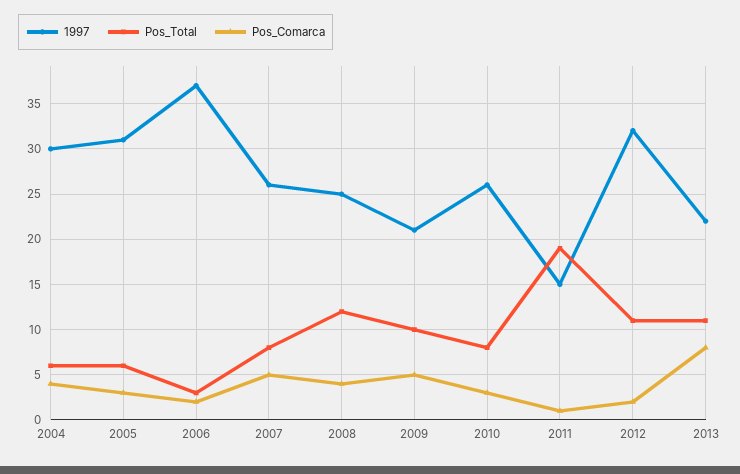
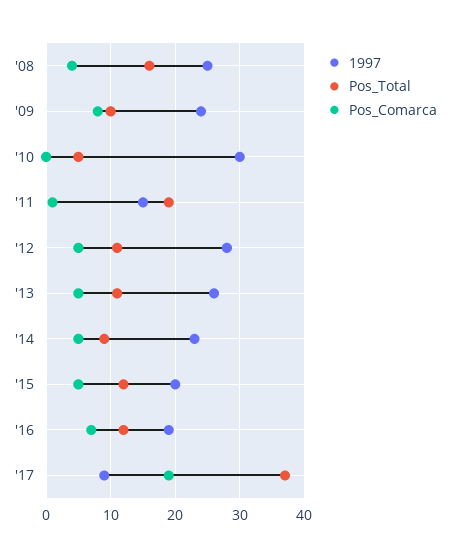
1997, 2004: 30 -> none
Pos_Total, 2004: 6 -> none
Pos_Comarca, 2004: 4 -> none
1997, 2005: 31 -> none
Pos_Total, 2005: 6 -> none
Pos_Comarca, 2005: 3 -> none
1997, 2006: 37 -> none
Pos_Total, 2006: 3 -> none
Pos_Comarca, 2006: 2 -> none
1997, 2007: 26 -> none
Pos_Total, 2007: 8 -> none
Pos_Comarca, 2007: 5 -> none
Pos_Total, 2008: 12 -> 16
1997, 2009: 21 -> 24
Pos_Comarca, 2009: 5 -> 8
1997, 2010: 26 -> 30
Pos_Total, 2010: 8 -> 5
Pos_Comarca, 2010: 3 -> 0
1997, 2012: 32 -> 28
Pos_Comarca, 2012: 2 -> 5
1997, 2013: 22 -> 26
Pos_Comarca, 2013: 8 -> 5
1997, '14: none -> 23
Pos_Total, '14: none -> 9
Pos_Comarca, '14: none -> 5
1997, '15: none -> 20
Pos_Total, '15: none -> 12
Pos_Comarca, '15: none -> 5
1997, '16: none -> 19
Pos_Total, '16: none -> 12
Pos_Comarca, '16: none -> 7
1997, '17: none -> 9
Pos_Total, '17: none -> 37
Pos_Comarca, '17: none -> 19

